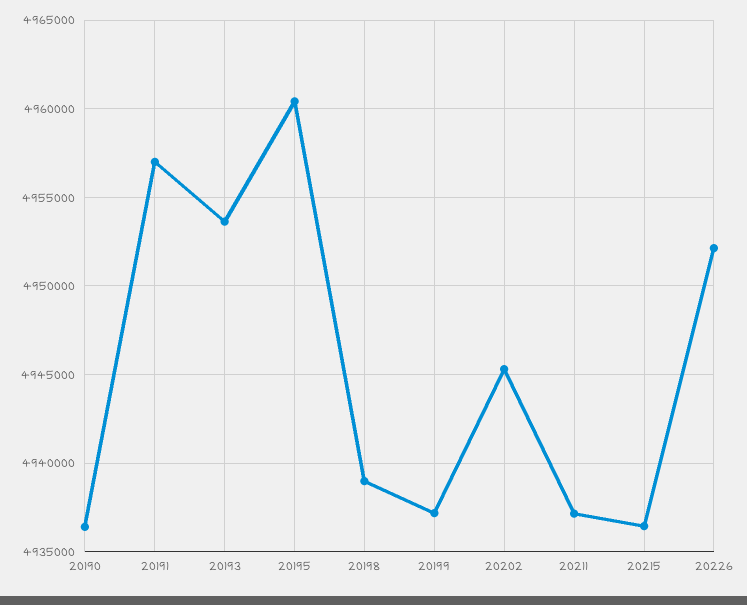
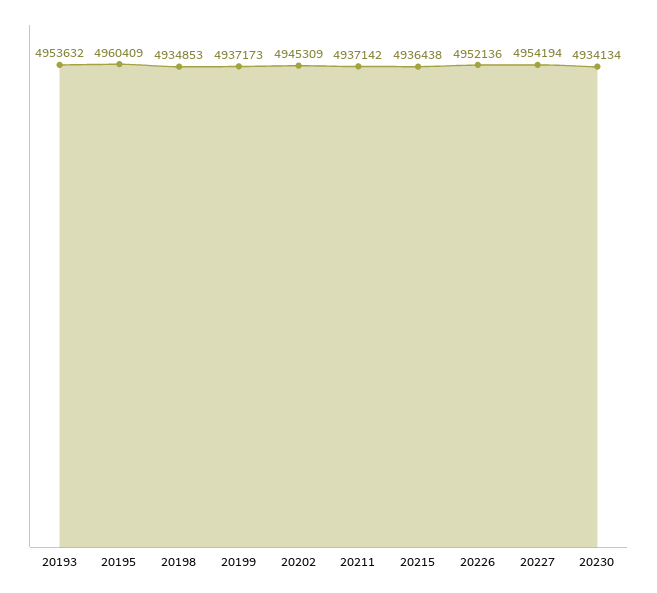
20190: 4936500 -> none
20191: 4957000 -> none
20198: 4939000 -> 4934853
20227: none -> 4954194
20230: none -> 4934134

